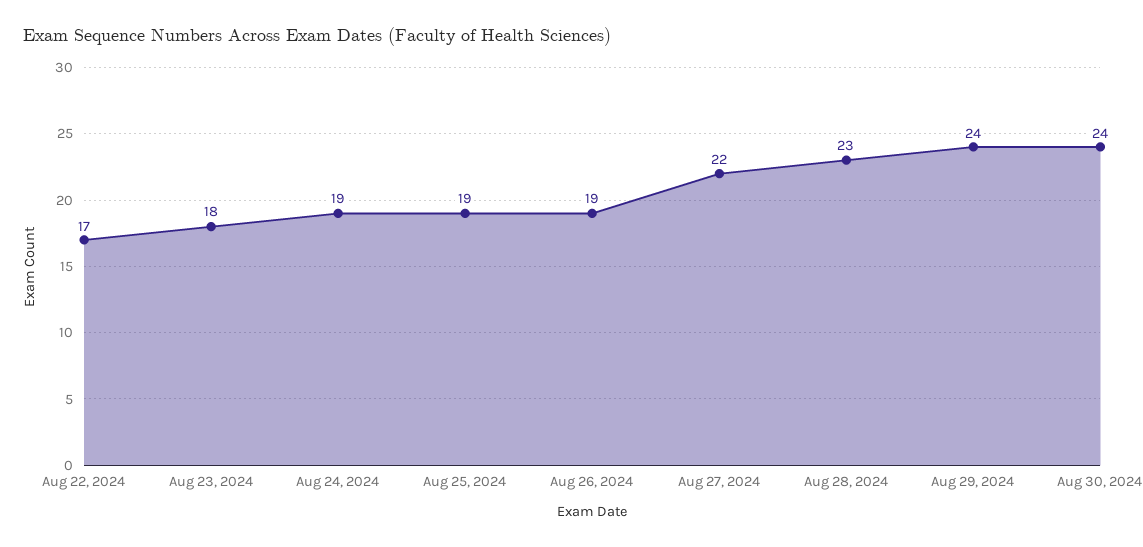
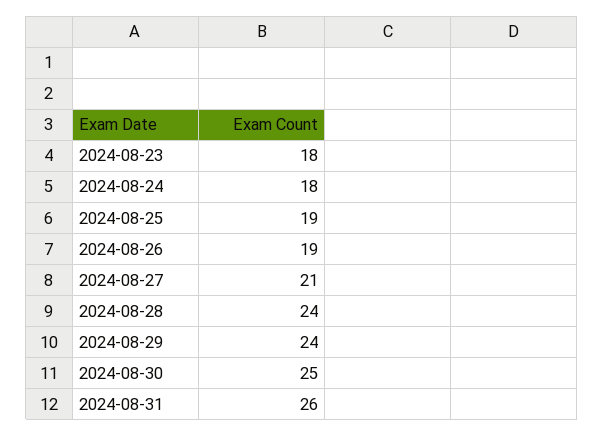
Aug 22, 2024: 17 -> none
Aug 24, 2024: 19 -> 18
Aug 27, 2024: 22 -> 21
Aug 28, 2024: 23 -> 24
Aug 30, 2024: 24 -> 25
2024-08-31: none -> 26

